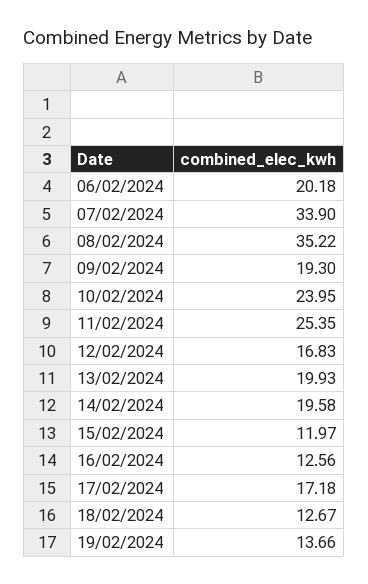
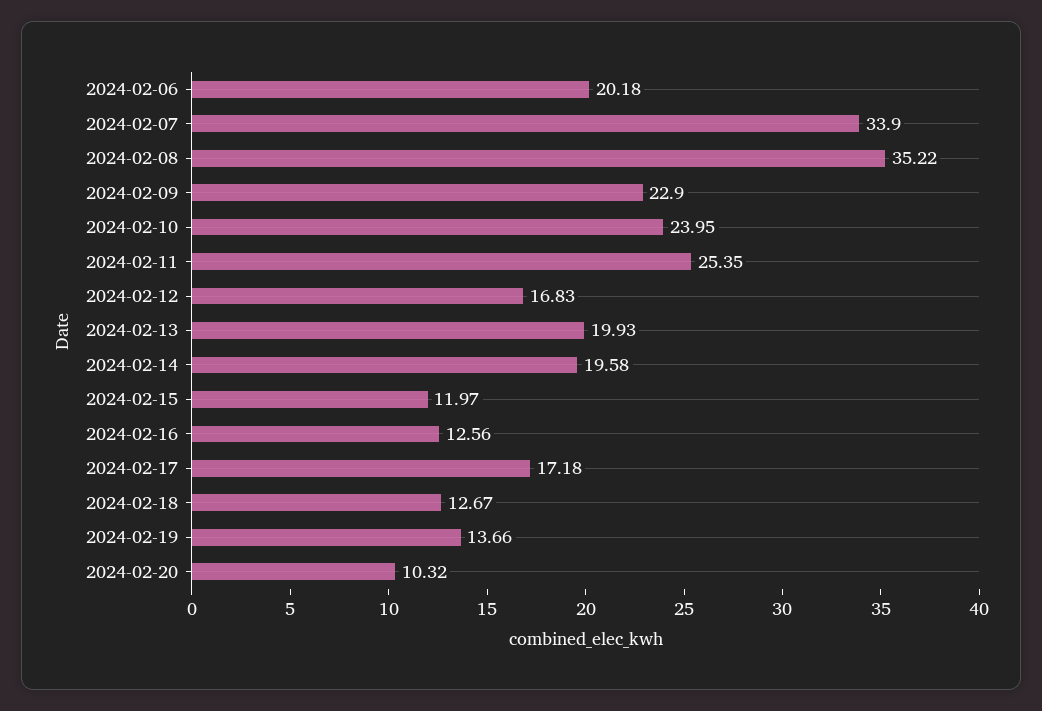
09/02/2024: 19.3 -> 22.9
2024-02-20: none -> 10.32

